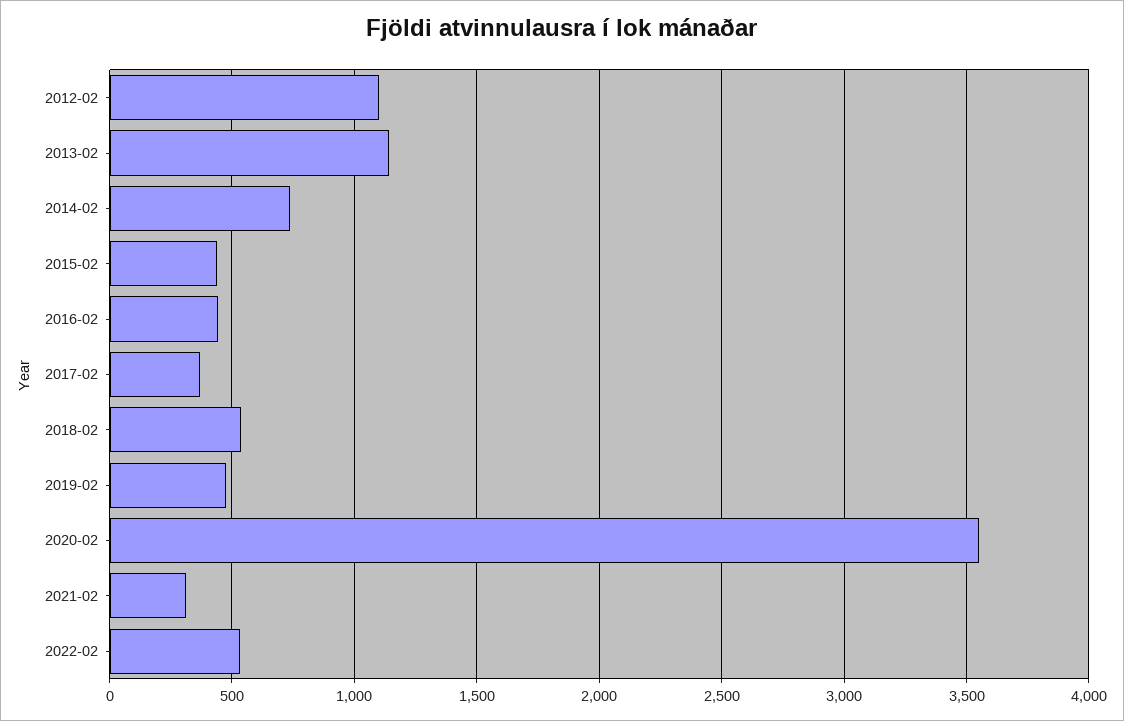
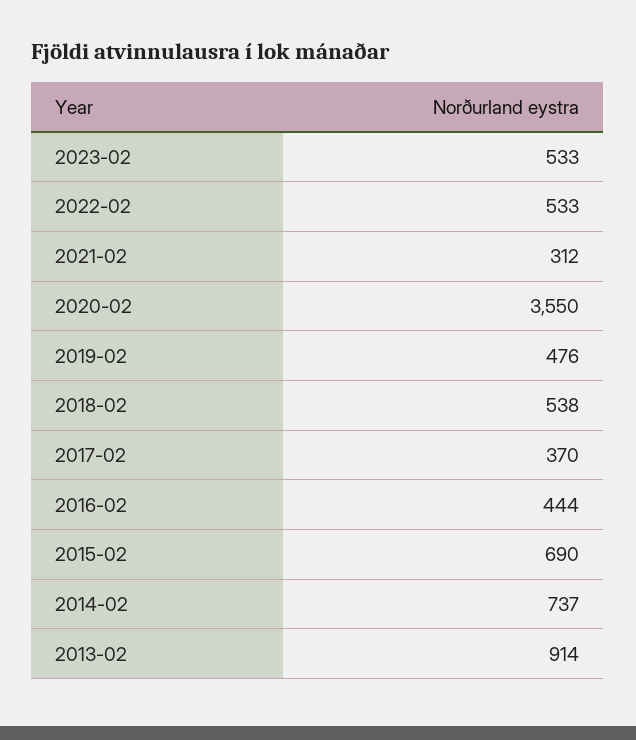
2012-02: 1100 -> none
2013-02: 1150 -> 914
2015-02: 450 -> 690
2023-02: none -> 533

